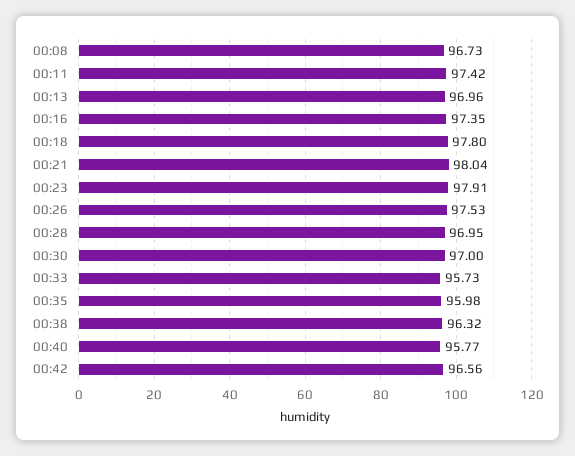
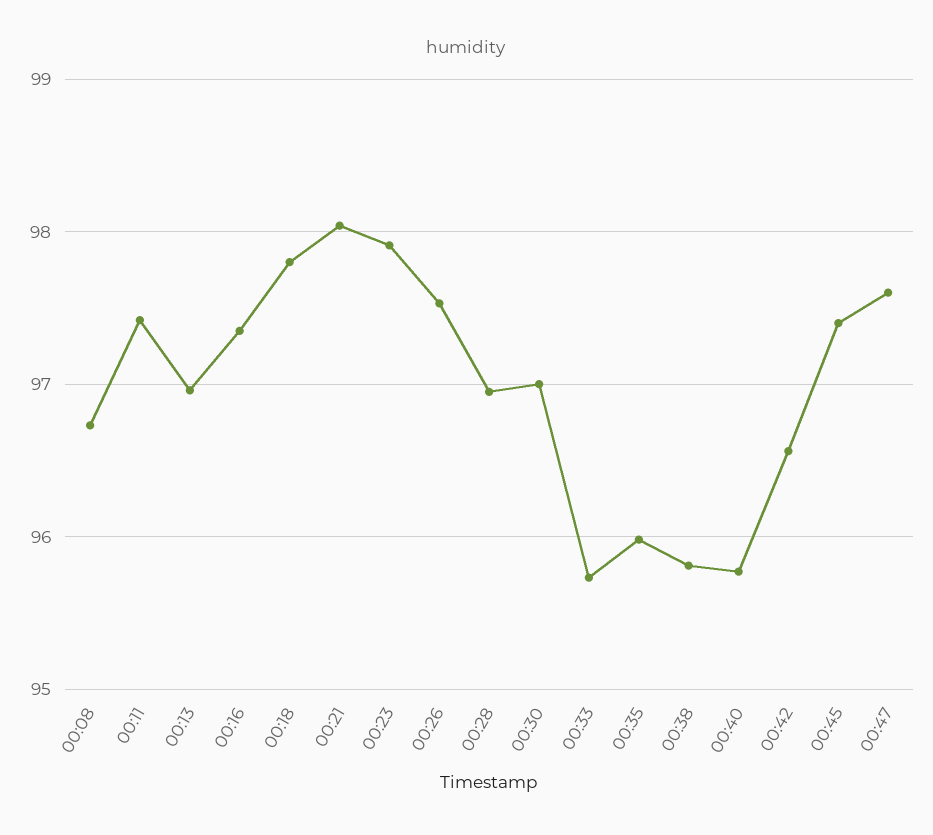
00:38: 96.32 -> 95.8
00:45: none -> 97.4
00:47: none -> 97.6

